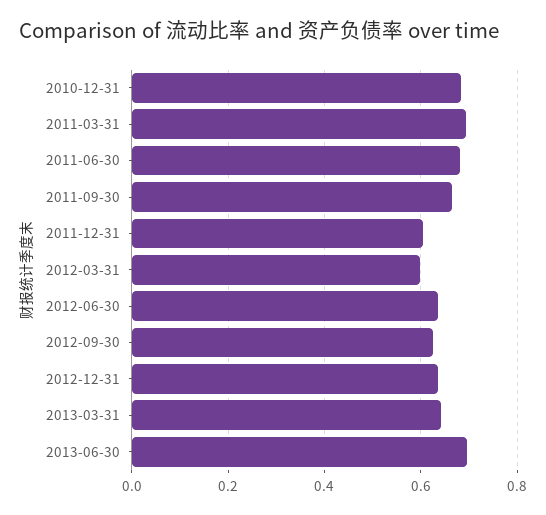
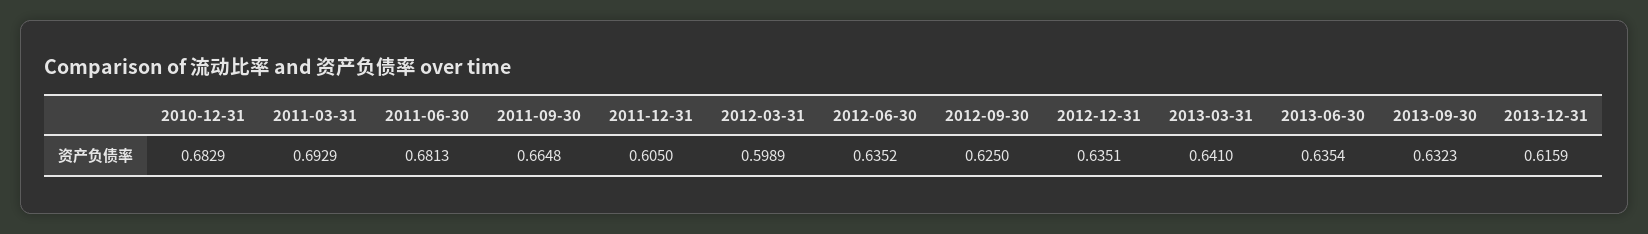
2013-06-30: 0.7 -> 0.6354
2013-09-30: none -> 0.6323
2013-12-31: none -> 0.6159

